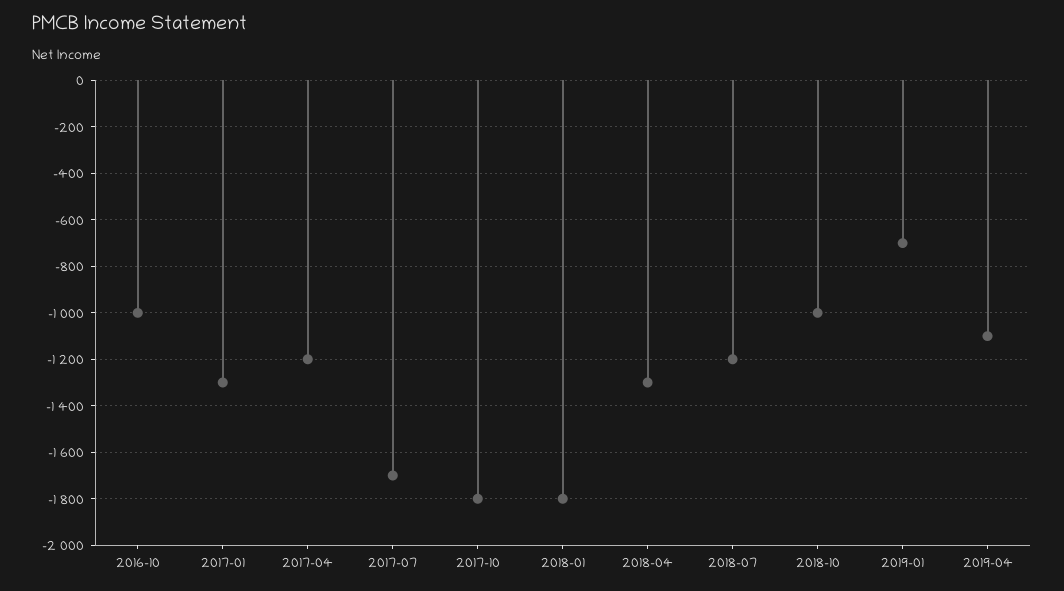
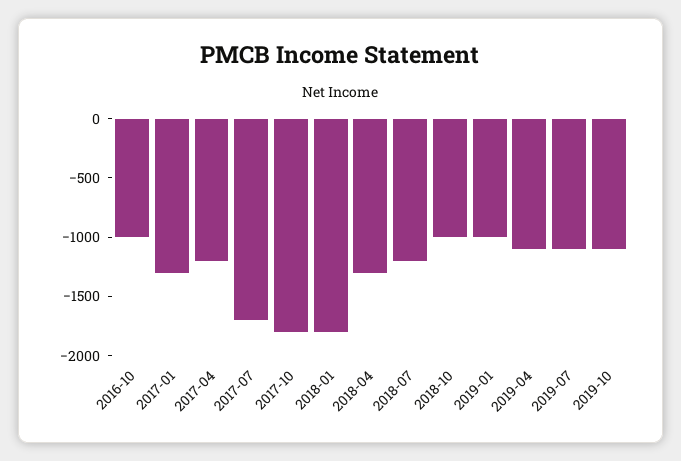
2019-01: -700 -> -1000
2019-07: none -> -1100
2019-10: none -> -1100

